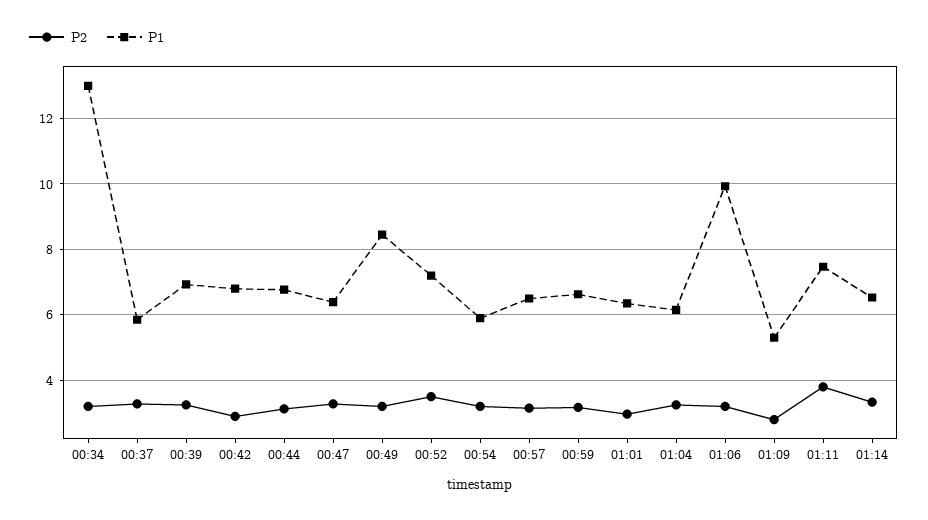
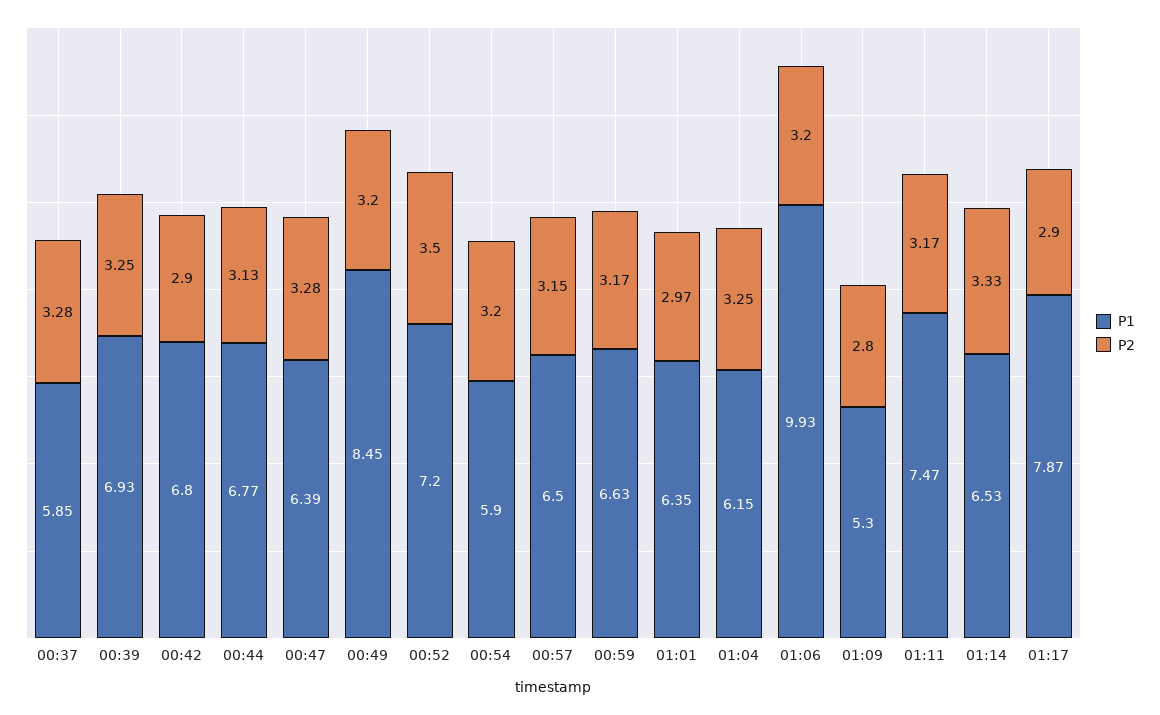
P2, 00:34: 3.2 -> none
P1, 00:34: 13 -> none
P2, 01:11: 3.8 -> 3.17
P1, 01:17: none -> 7.87
P2, 01:17: none -> 2.9

